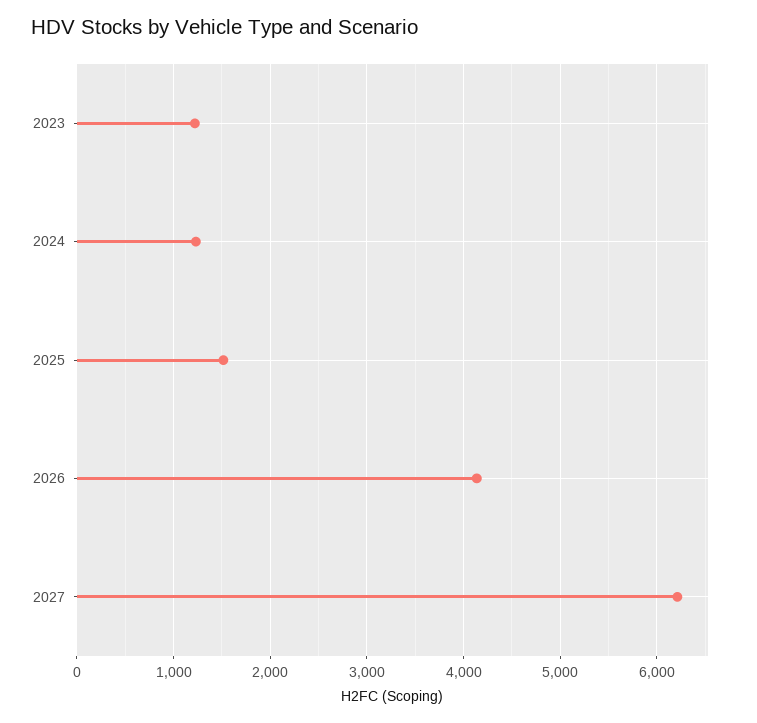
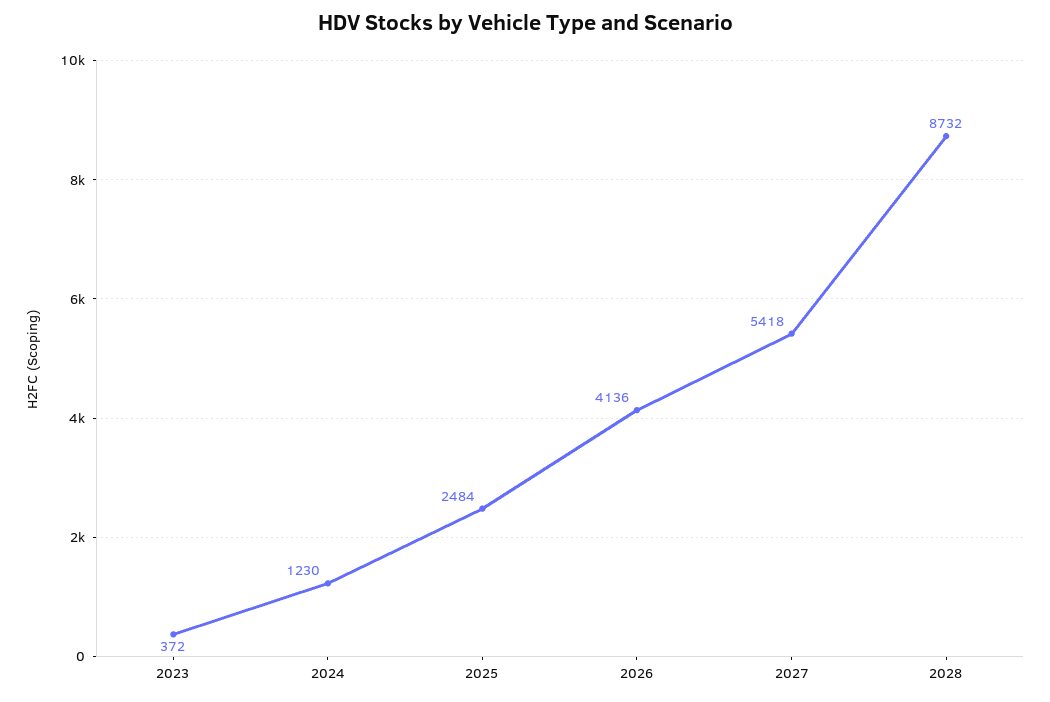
2023: 1200 -> 372
2025: 1500 -> 2484
2027: 6200 -> 5418
2028: none -> 8732

